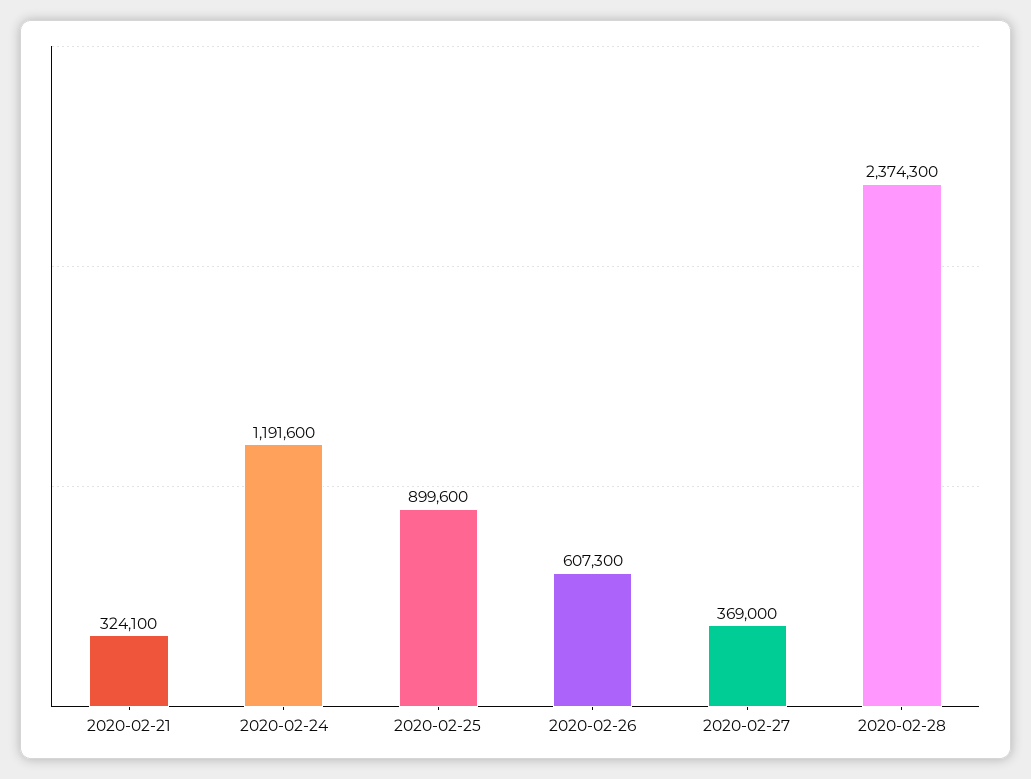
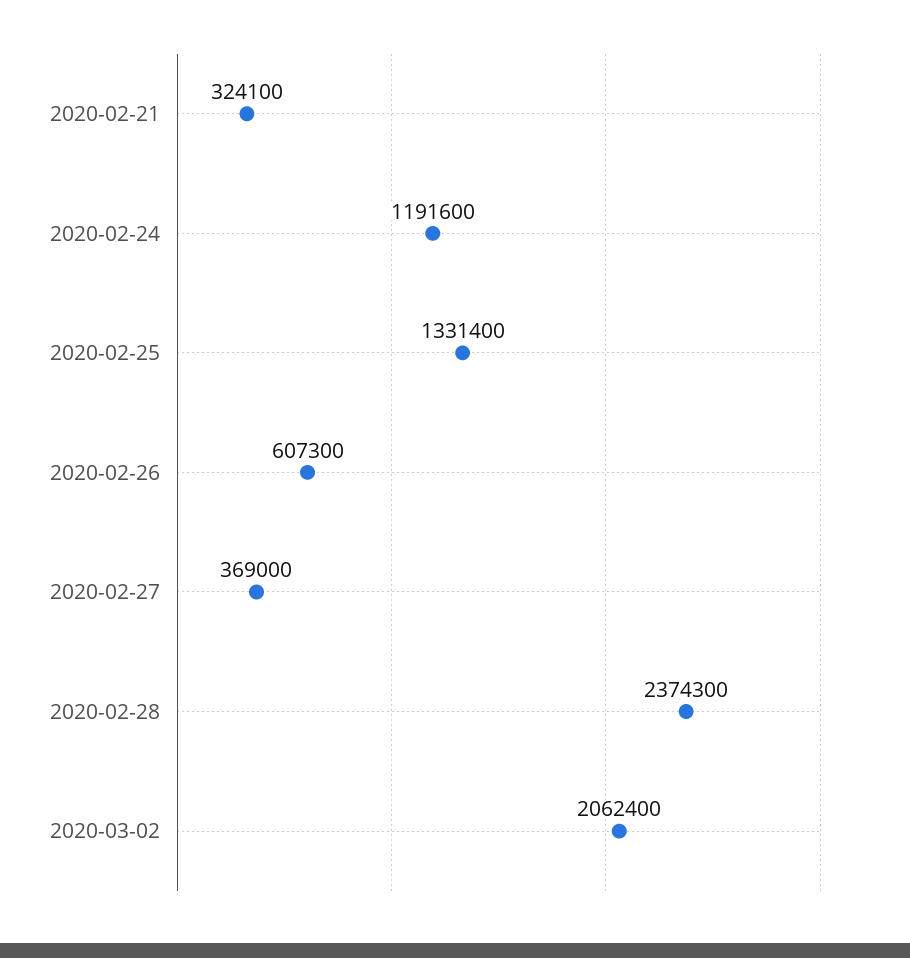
2020-02-25: 899600 -> 1331400
2020-03-02: none -> 2062400

